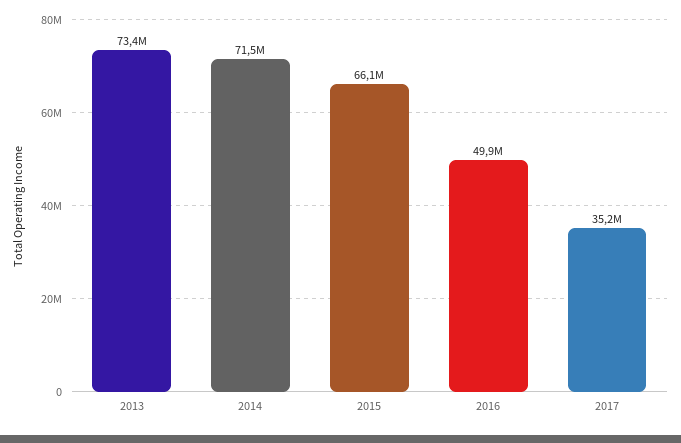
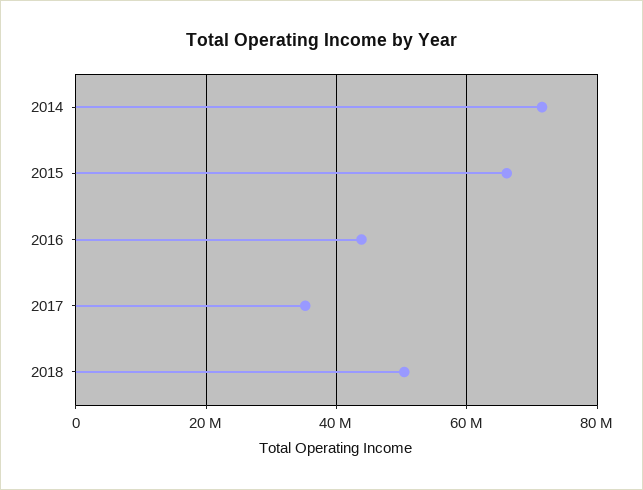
2013: 73400000 -> none
2016: 49900000 -> 44000000
2018: none -> 50000000

